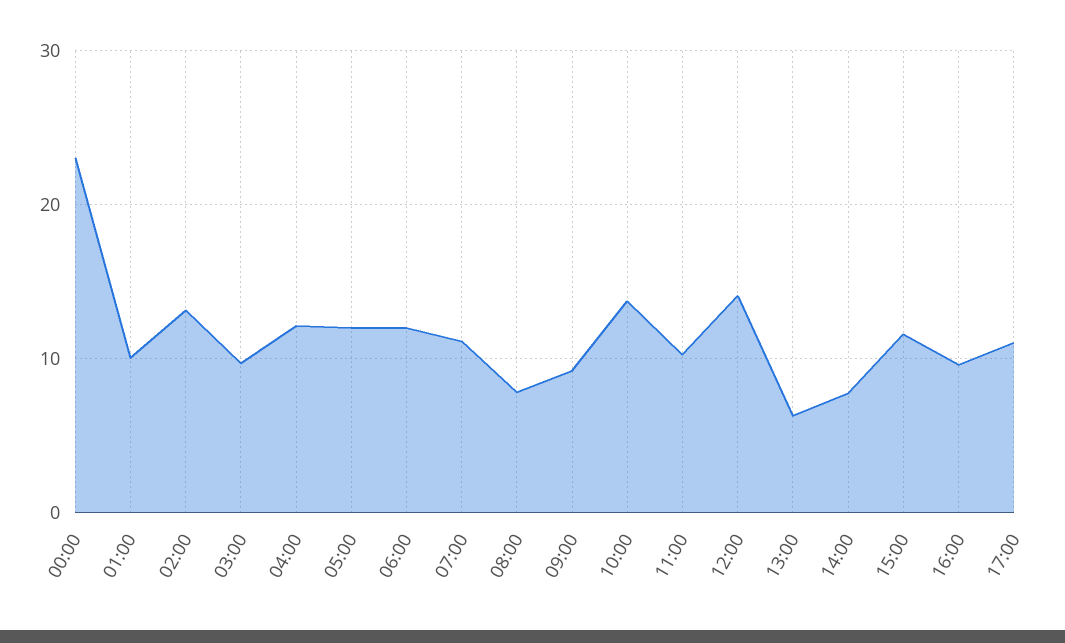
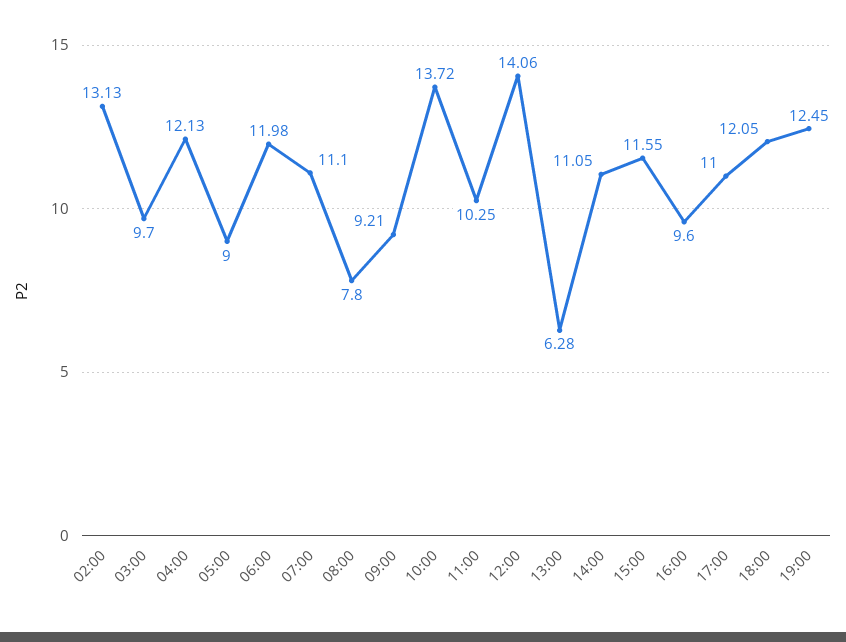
00:00: 23 -> none
01:00: 10 -> none
05:00: 12 -> 9
14:00: 8 -> 11.05
18:00: none -> 12.05
19:00: none -> 12.45

